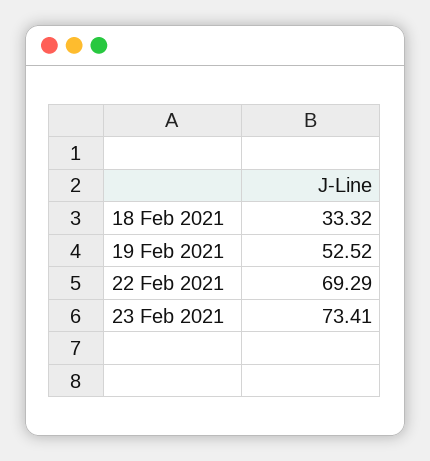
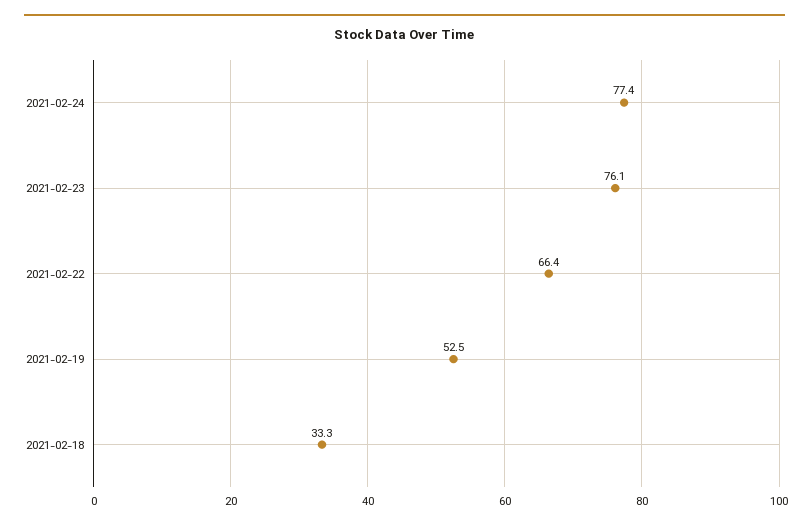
22 Feb 2021: 69.29 -> 66.4
23 Feb 2021: 73.41 -> 76.1
2021-02-24: none -> 77.4

